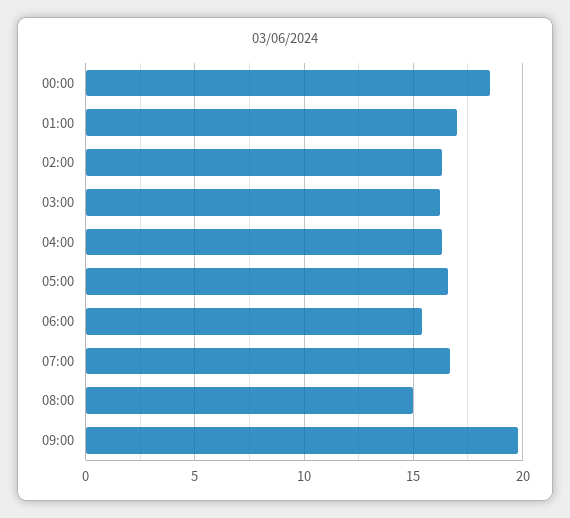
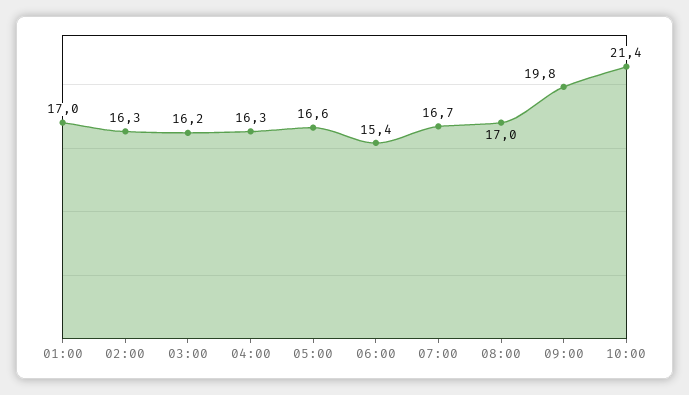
00:00: 18.5 -> none
08:00: 15 -> 17
10:00: none -> 21.4

